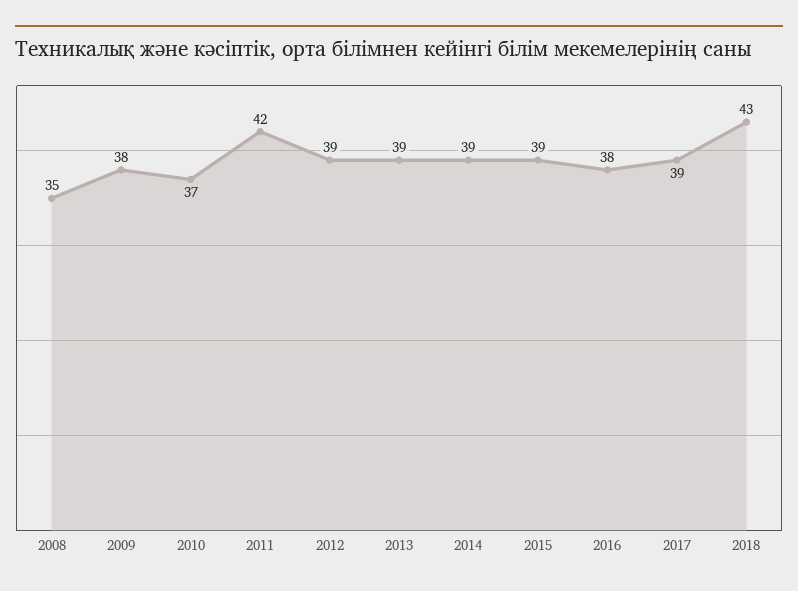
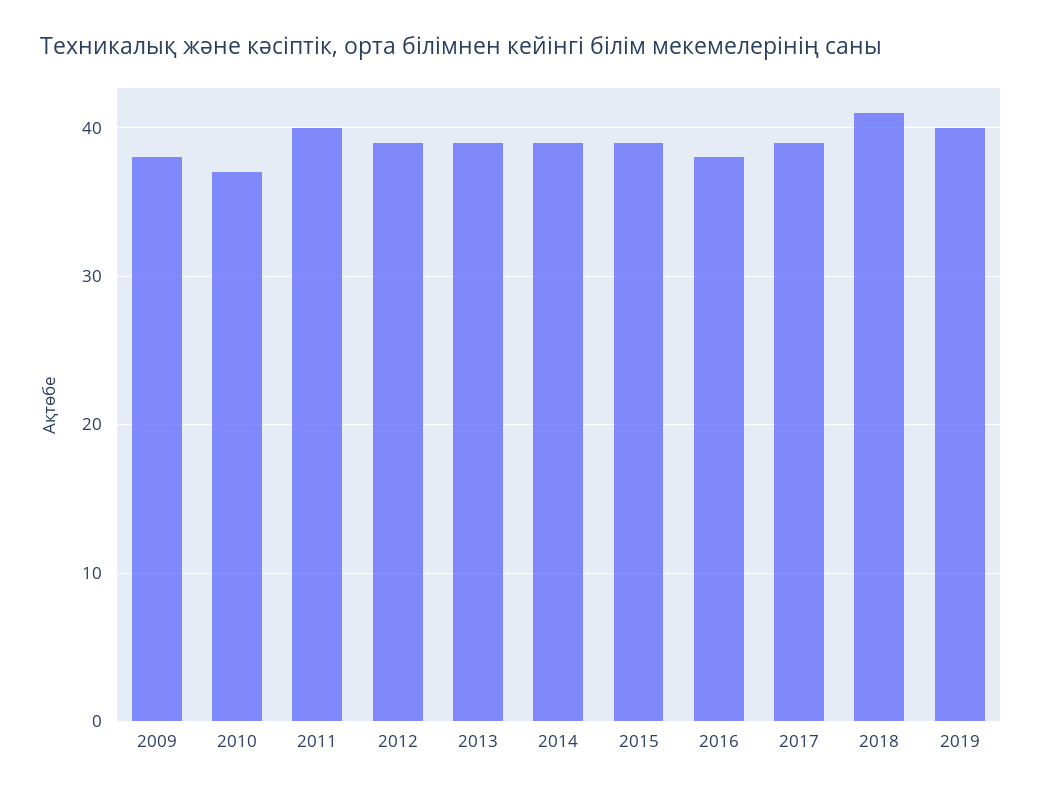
2008: 35 -> none
2011: 42 -> 40
2018: 43 -> 41
2019: none -> 40

